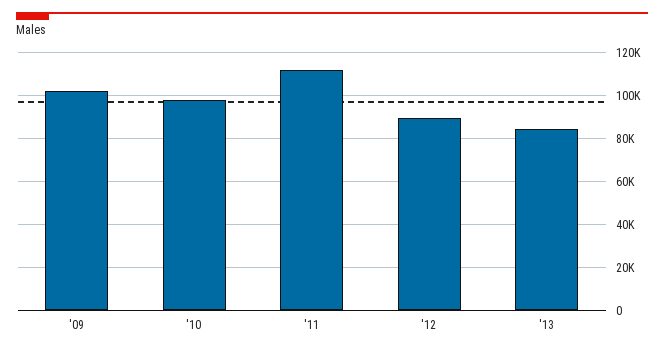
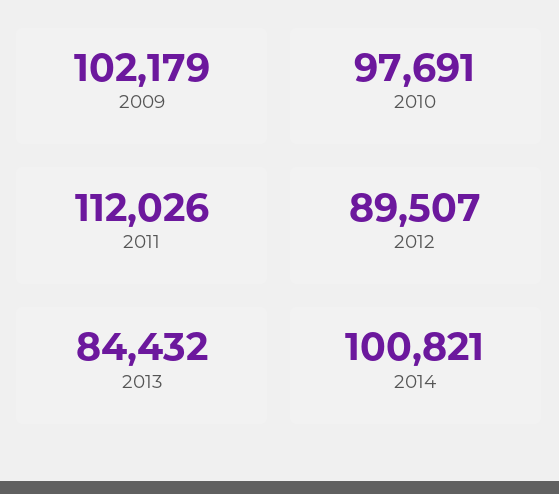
2014: none -> 100821

